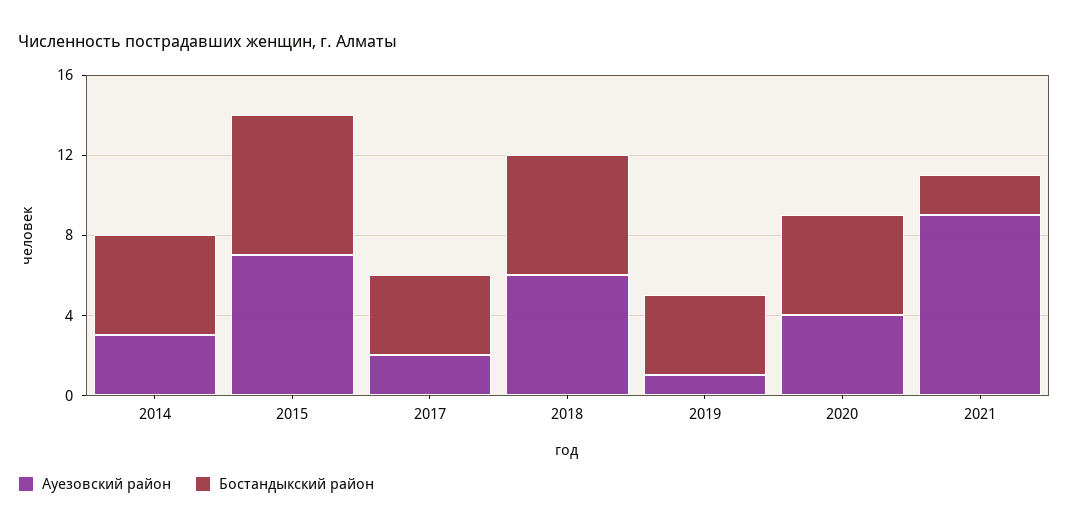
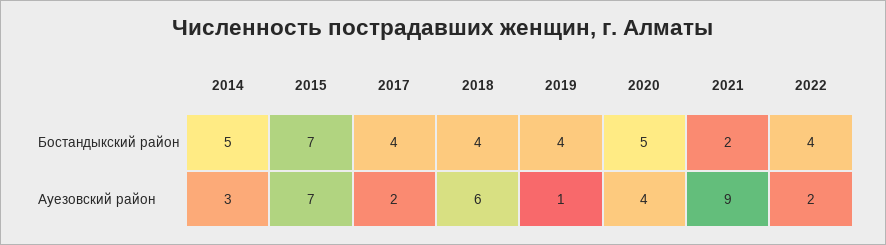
Бостандыкский район, 2018: 6 -> 4
Бостандыкский район, 2022: none -> 4
Ауезовский район, 2022: none -> 2

